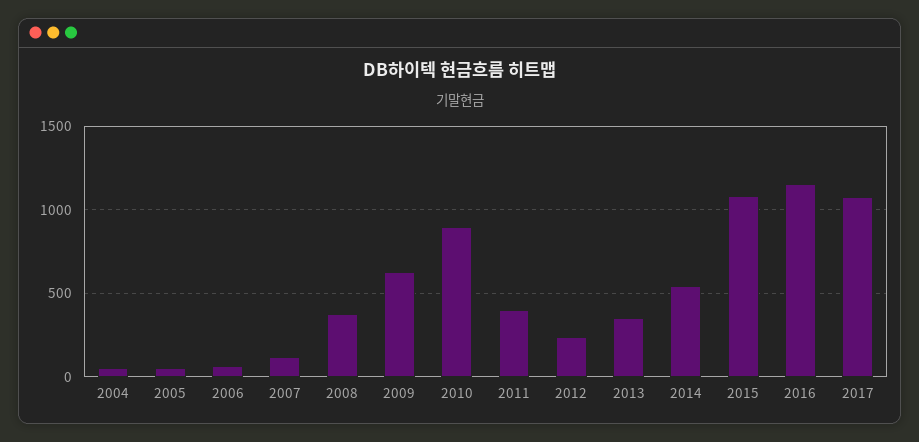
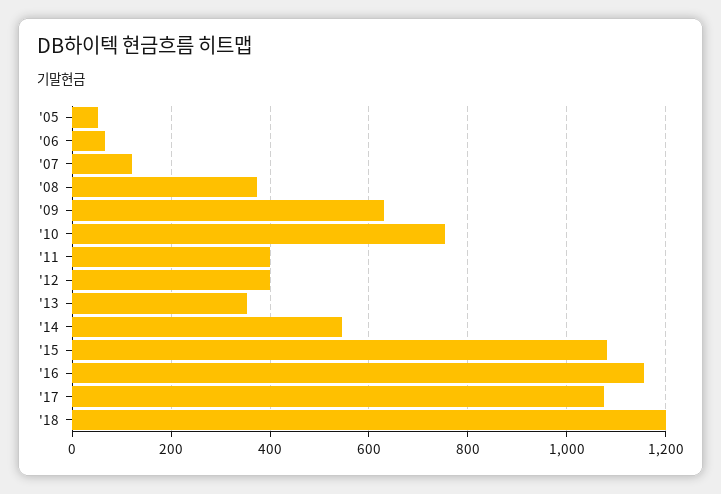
2004: 50 -> none
2010: 900 -> 760
2012: 250 -> 400
'18: none -> 1200

